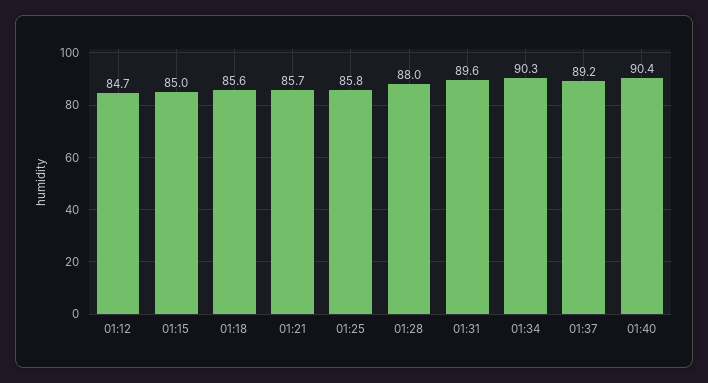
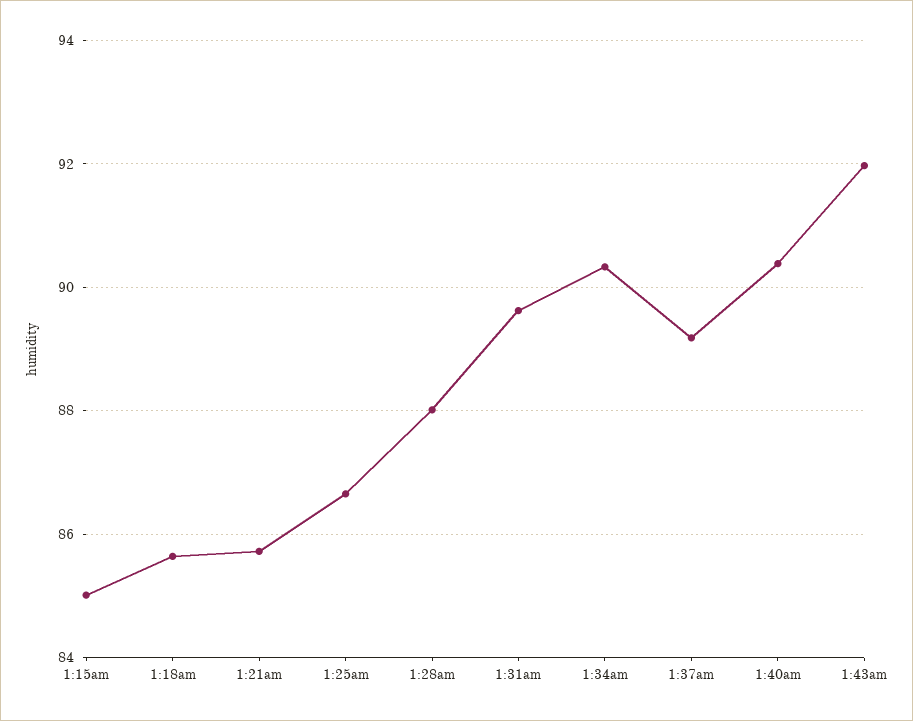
01:12: 84.7 -> none
01:25: 85.8 -> 86.6
1:43am: none -> 92

